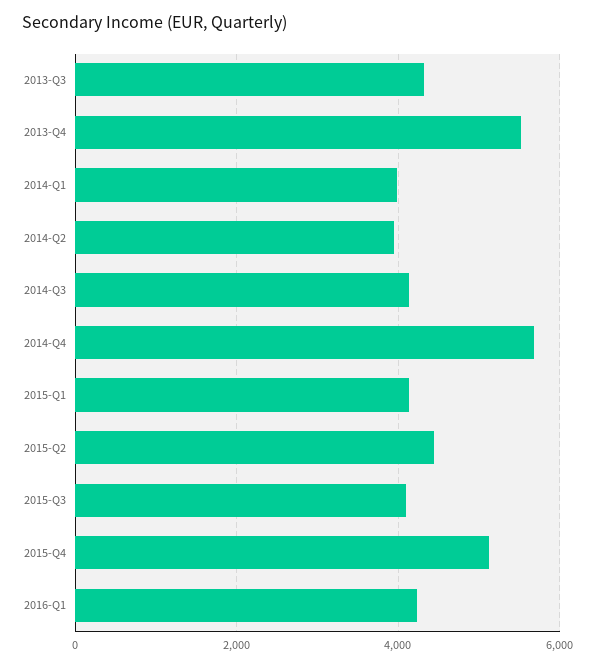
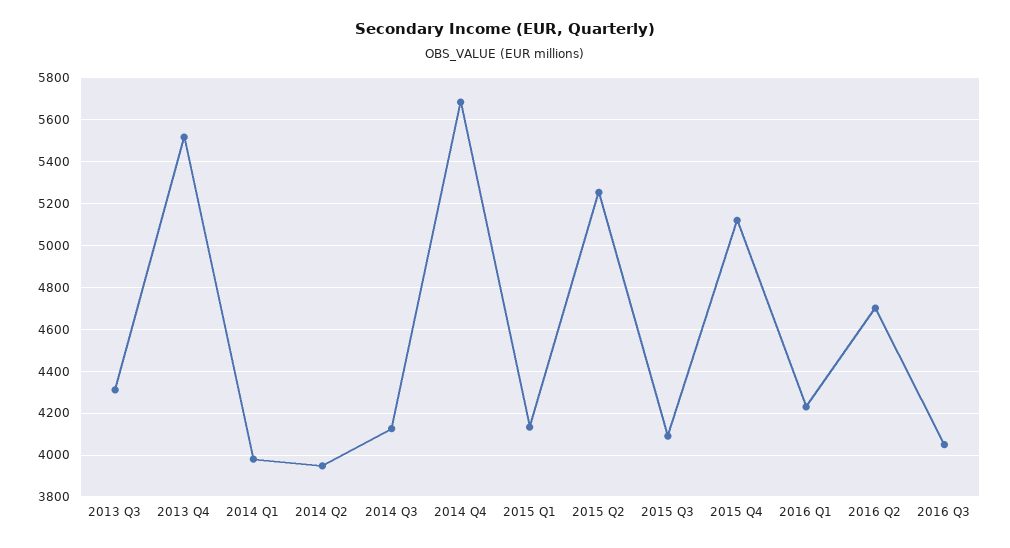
2015-Q2: 4400 -> 5250
2016 Q2: none -> 4700
2016 Q3: none -> 4050

